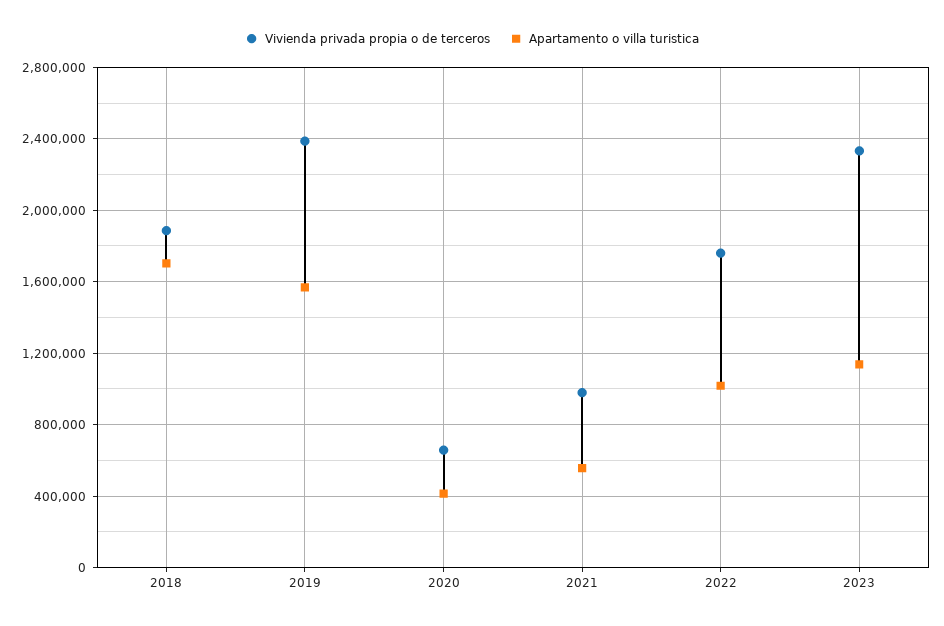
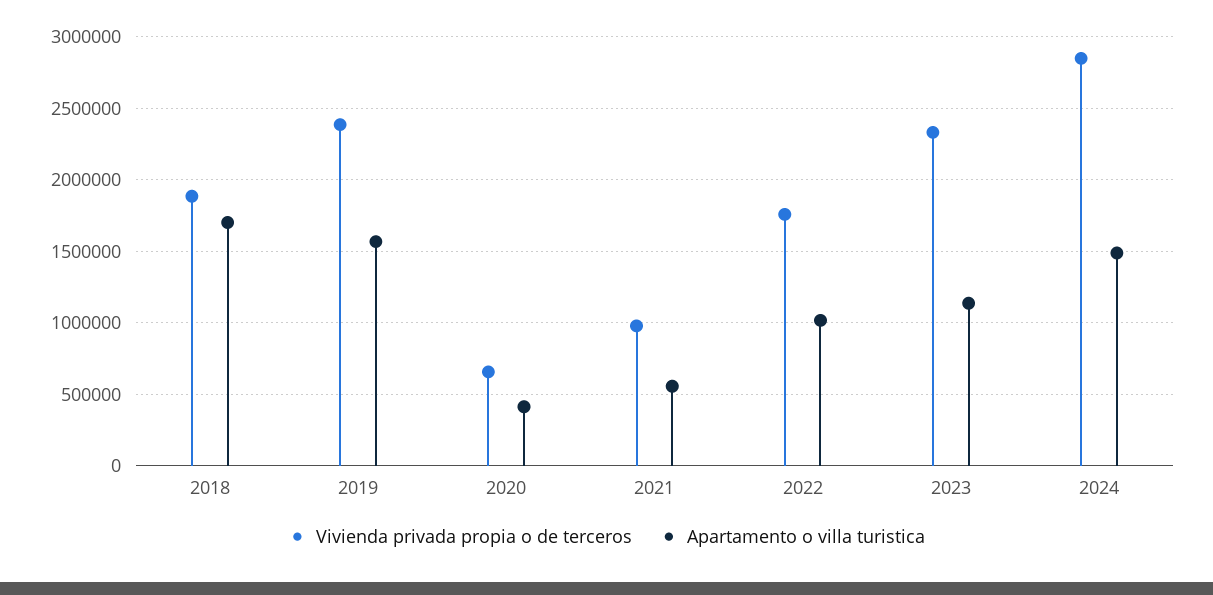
Vivienda privada propia o de terceros, 2024: none -> 2850000
Apartamento o villa turistica, 2024: none -> 1500000

